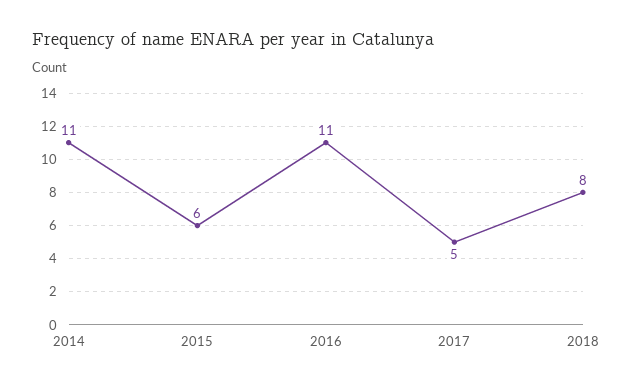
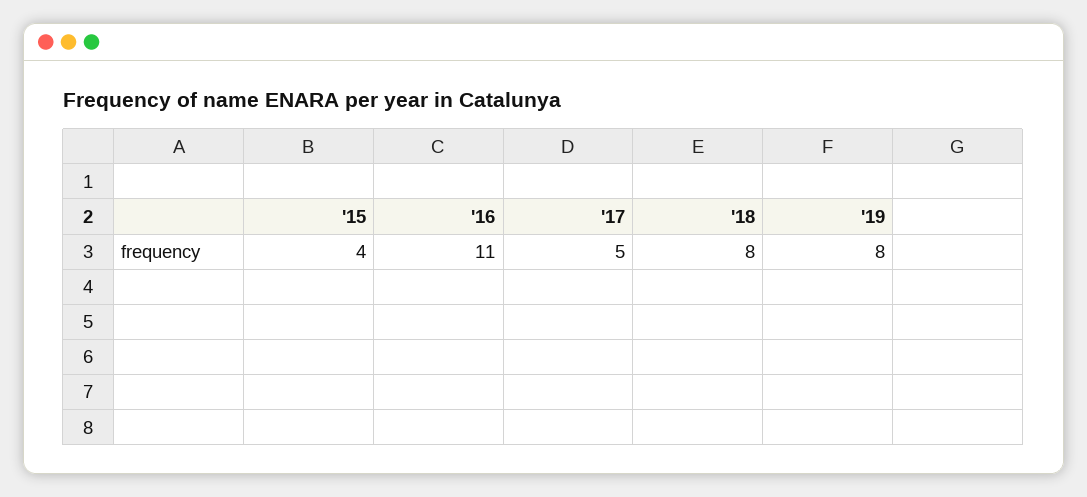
2014: 11 -> none
2015: 6 -> 4
'19: none -> 8

